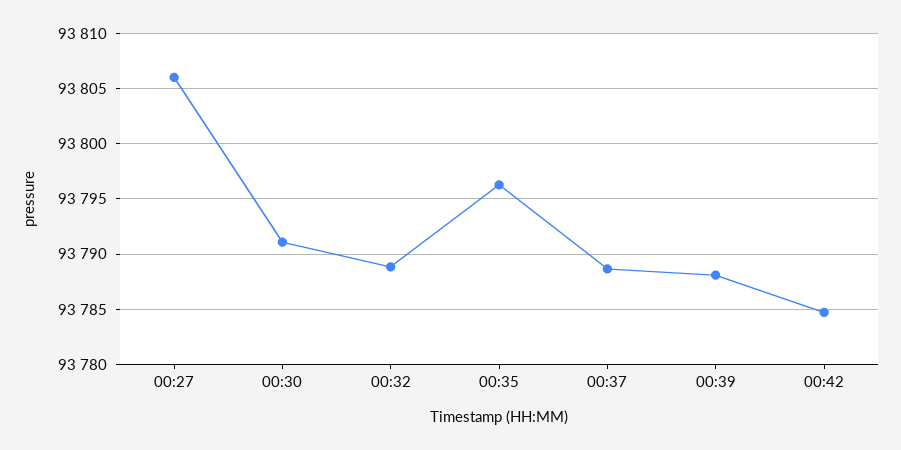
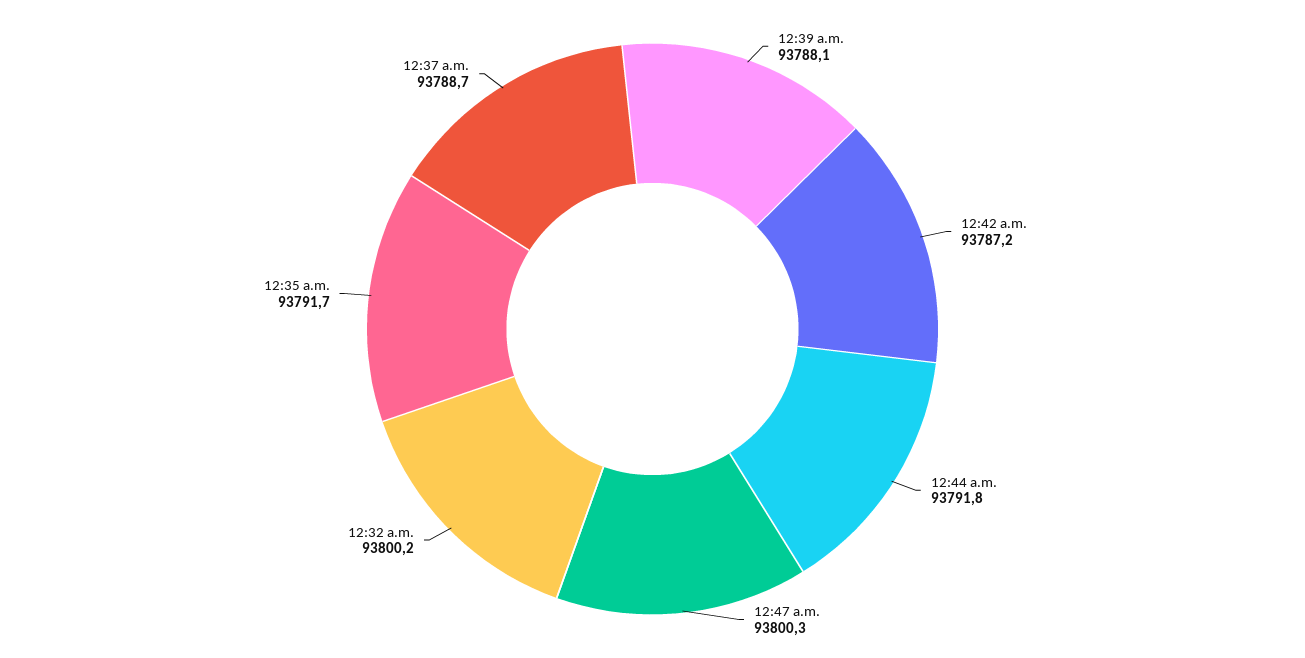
00:27: 93806 -> none
00:30: 93791 -> none
00:32: 93789 -> 93800.2
00:35: 93796 -> 93791.7
00:42: 93785 -> 93787.2
12:44 a.m.: none -> 93791.8
12:47 a.m.: none -> 93800.3

